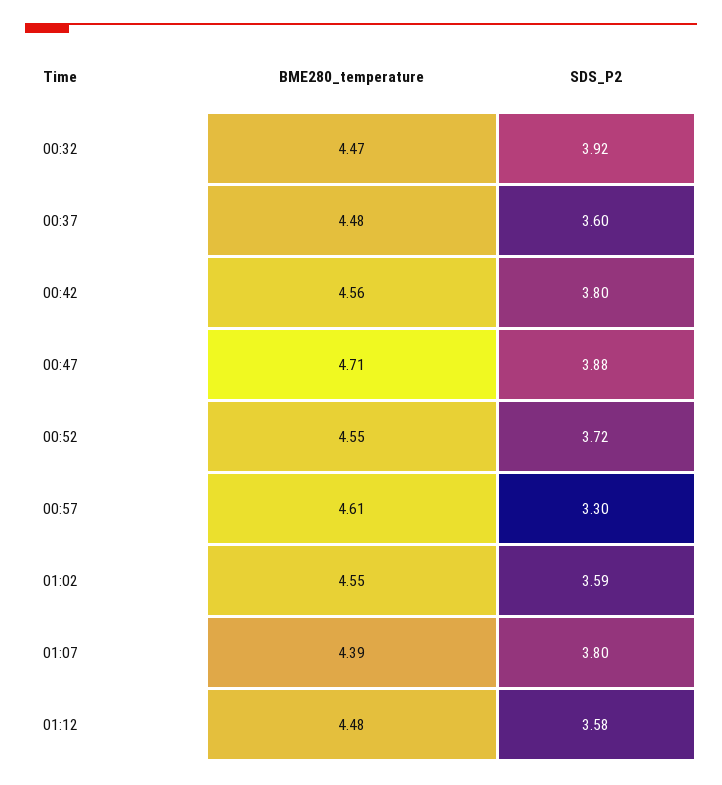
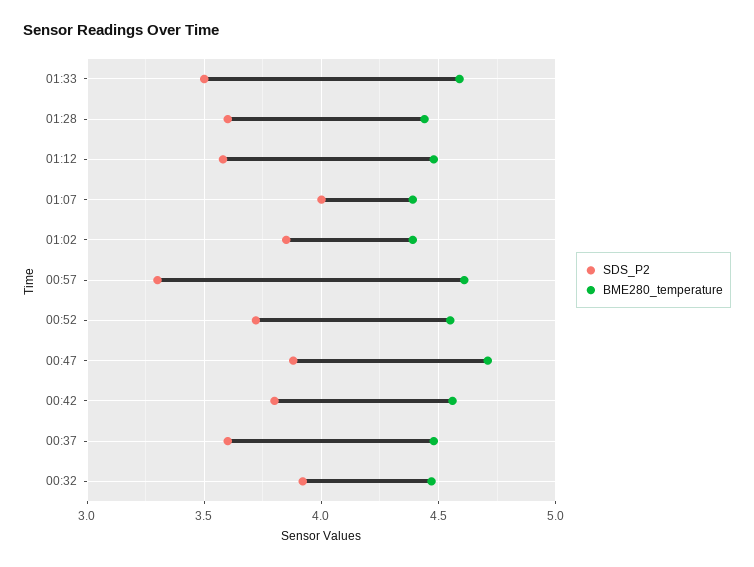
BME280_temperature, 01:02: 4.55 -> 4.4
SDS_P2, 01:02: 3.59 -> 3.85
SDS_P2, 01:07: 3.8 -> 4
SDS_P2, 01:33: none -> 3.5
BME280_temperature, 01:33: none -> 4.6
SDS_P2, 01:28: none -> 3.6
BME280_temperature, 01:28: none -> 4.45

